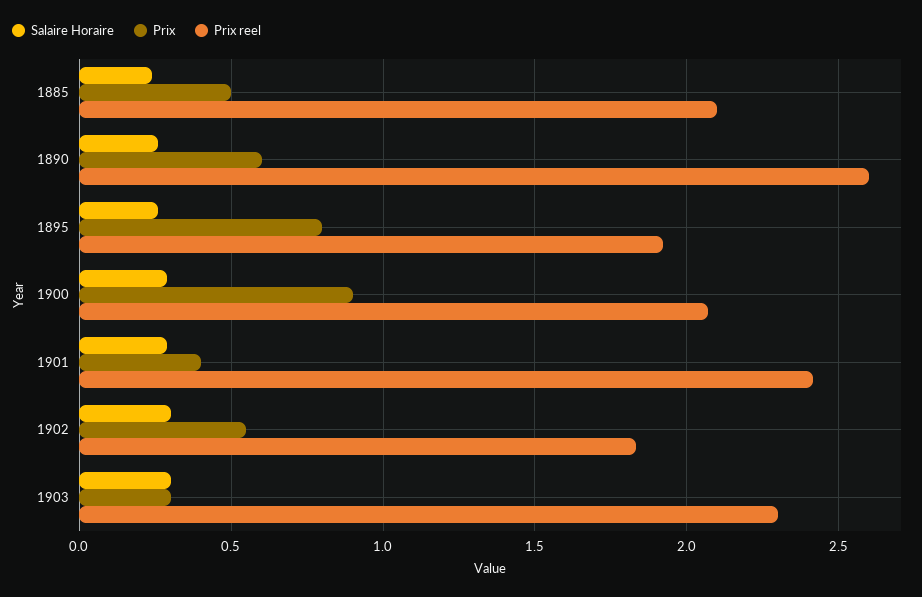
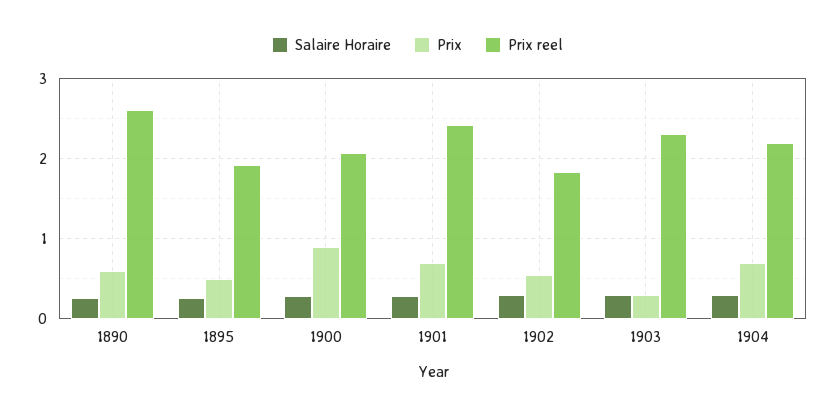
Salaire Horaire, 1885: 0.25 -> none
Prix, 1885: 0.5 -> none
Prix reel, 1885: 2.1 -> none
Prix, 1895: 0.8 -> 0.5
Prix, 1901: 0.4 -> 0.7
Salaire Horaire, 1904: none -> 0.3
Prix, 1904: none -> 0.7
Prix reel, 1904: none -> 2.2

